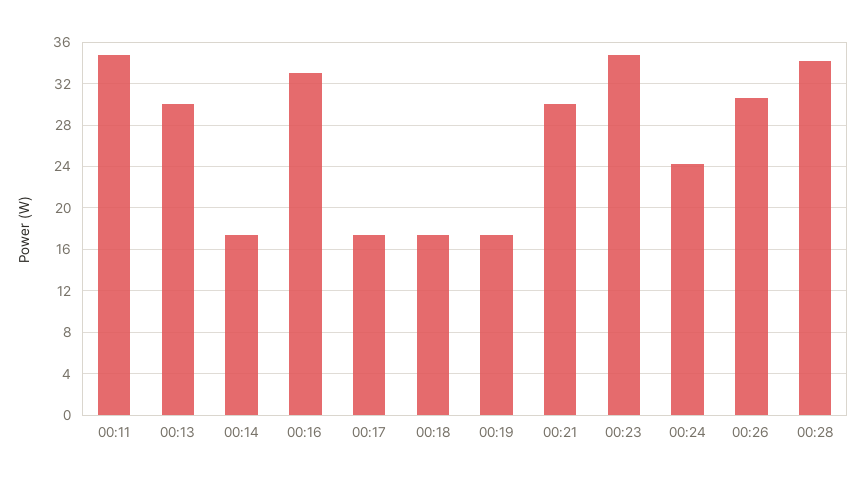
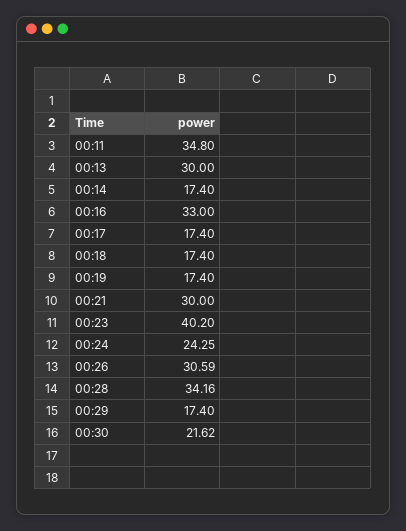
00:23: 35 -> 40.2
00:29: none -> 17.4
00:30: none -> 21.62

